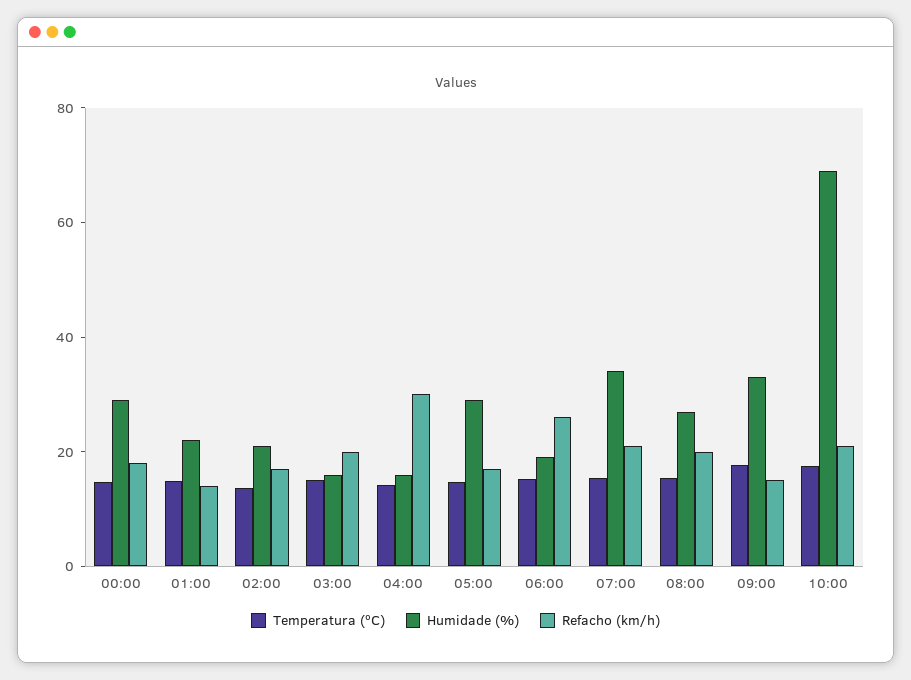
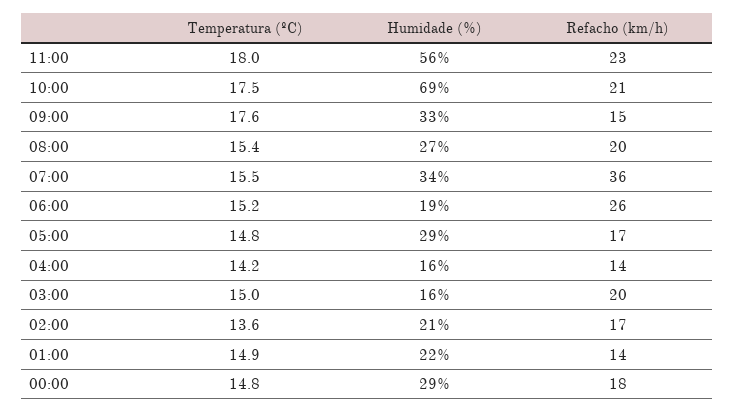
Refacho (km/h), 04:00: 30 -> 14
Refacho (km/h), 07:00: 20 -> 36
Temperatura (ºC), 11:00: none -> 18
Humidade (%), 11:00: none -> 56
Refacho (km/h), 11:00: none -> 23

